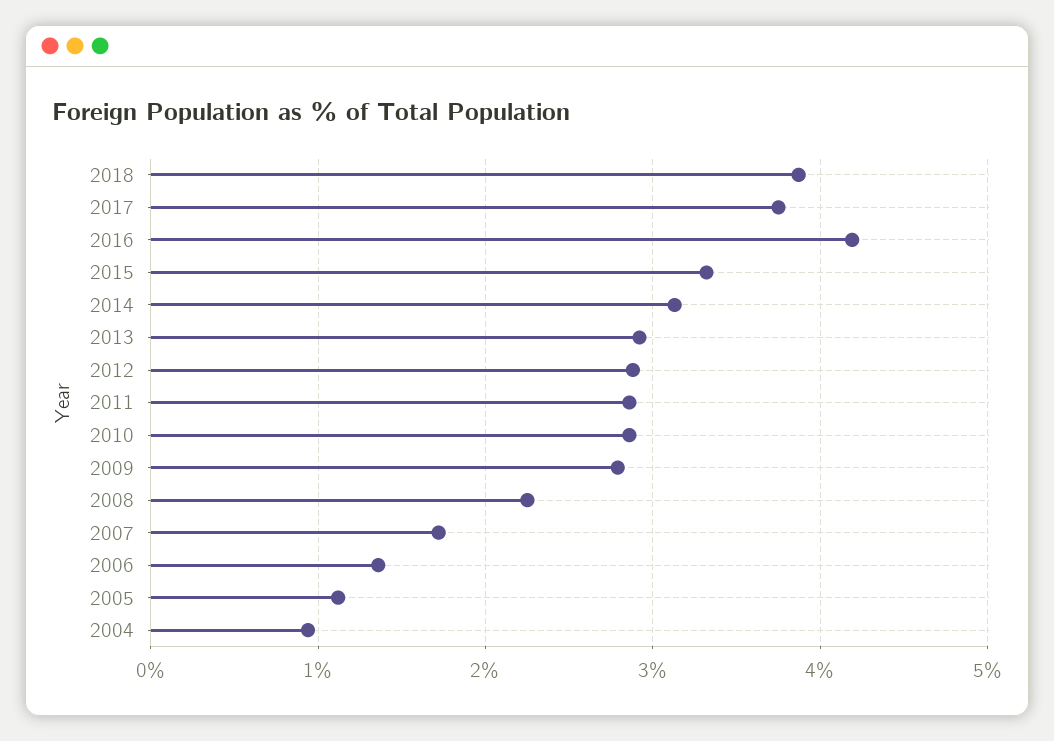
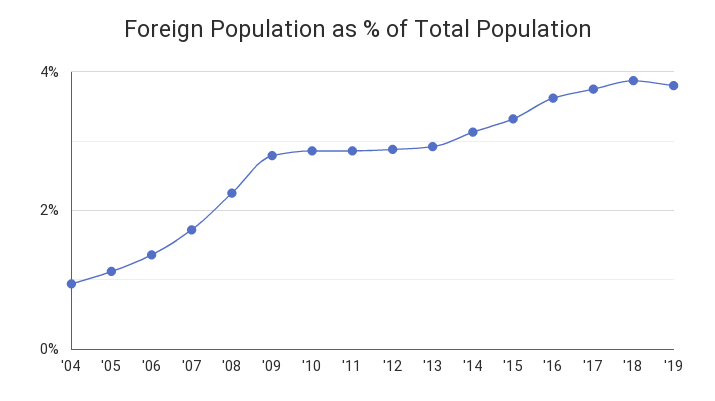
2016: 4.2 -> 3.6
'19: none -> 3.8

